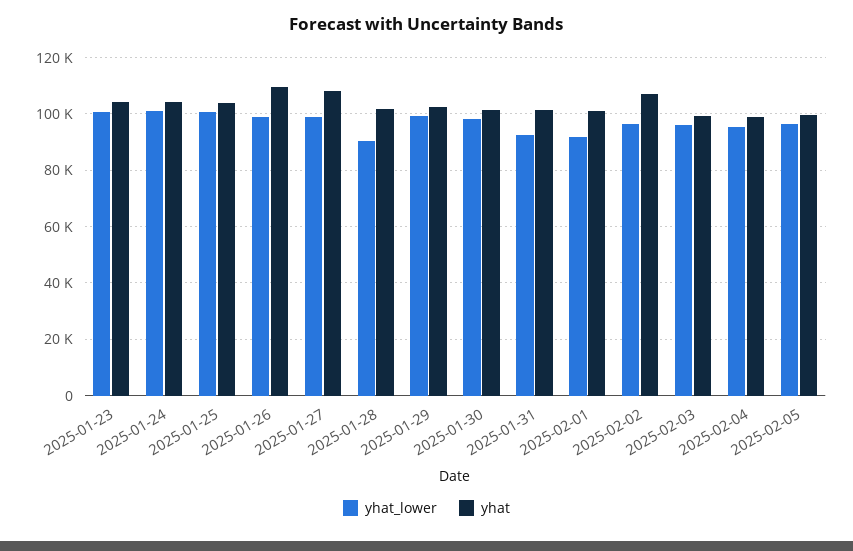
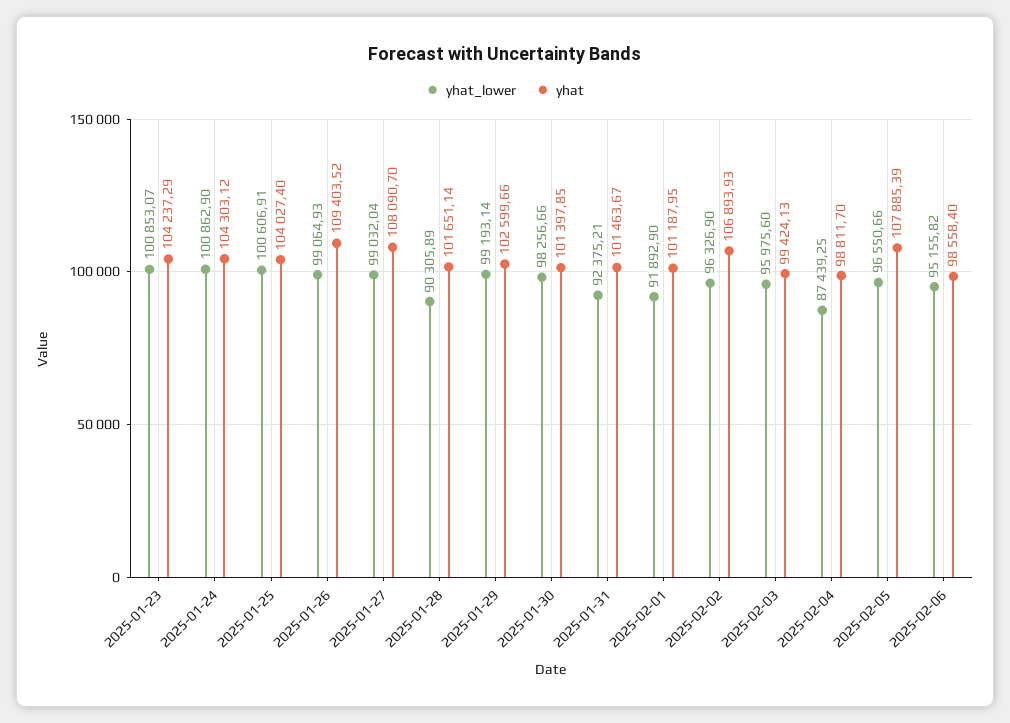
yhat_lower, 2025-02-04: 95000 -> 87439.25
yhat, 2025-02-05: 100000 -> 107885.39
yhat_lower, 2025-02-06: none -> 95155.82
yhat, 2025-02-06: none -> 98558.4

